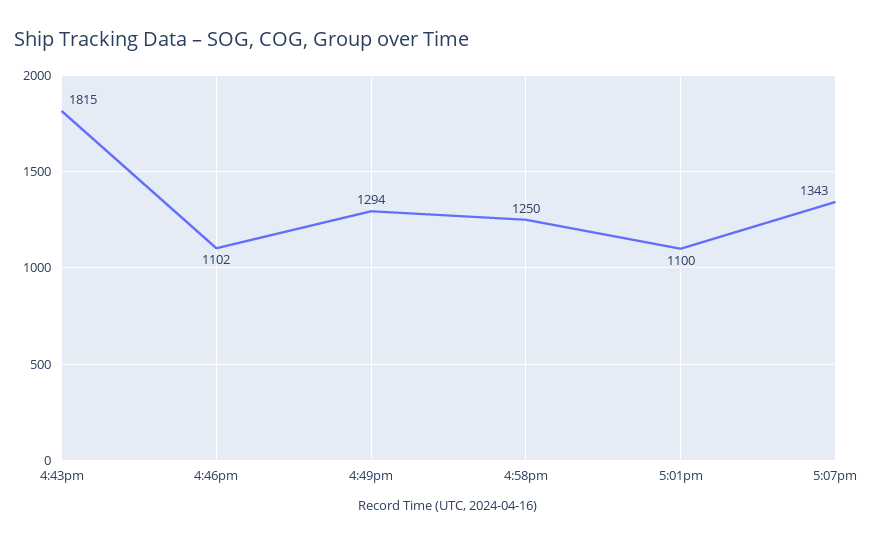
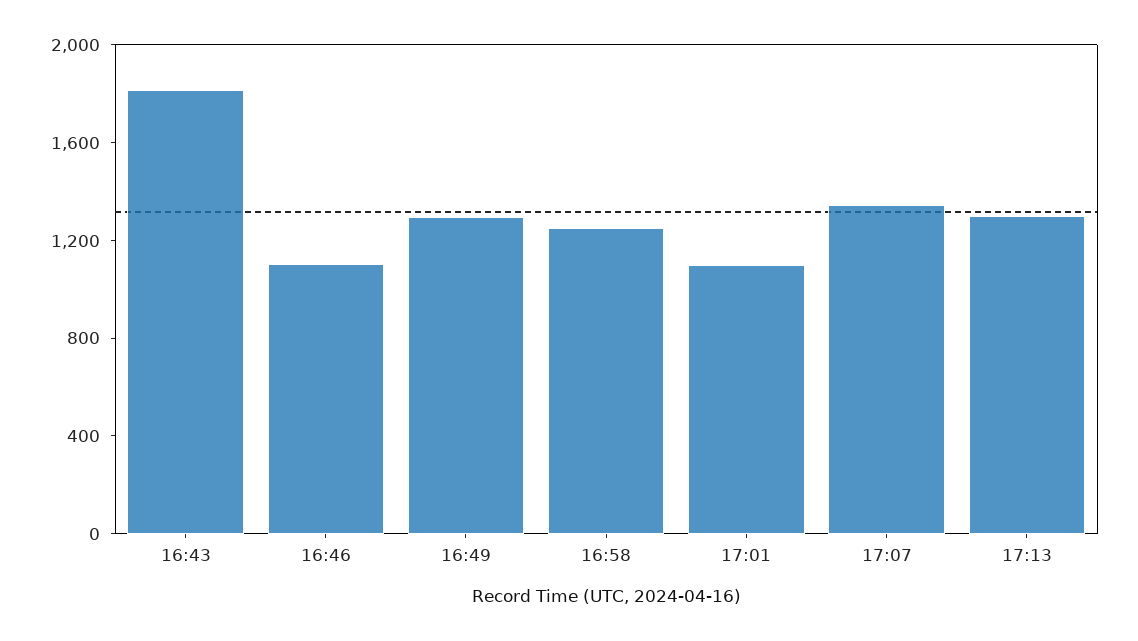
17:13: none -> 1300

